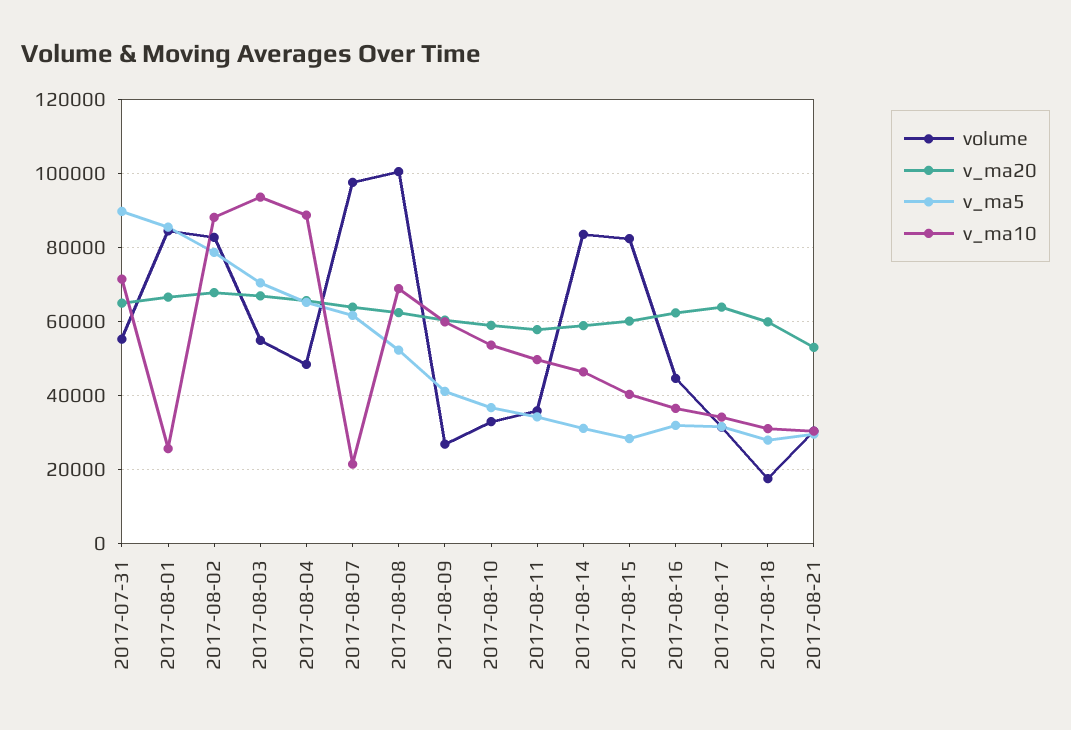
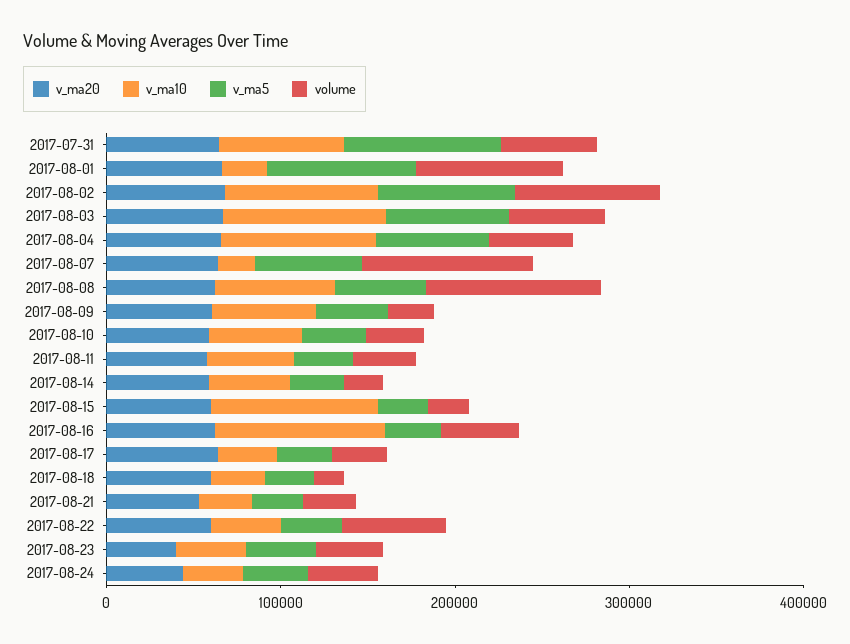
volume, 2017-08-14: 84000 -> 20000
volume, 2017-08-15: 82000 -> 20000
v_ma10, 2017-08-15: 40000 -> 100000
v_ma10, 2017-08-16: 36000 -> 100000
v_ma20, 2017-08-22: none -> 60000
v_ma10, 2017-08-22: none -> 40000
v_ma5, 2017-08-22: none -> 40000
volume, 2017-08-22: none -> 60000
v_ma20, 2017-08-23: none -> 40000
v_ma10, 2017-08-23: none -> 40000
v_ma5, 2017-08-23: none -> 40000
volume, 2017-08-23: none -> 40000
v_ma20, 2017-08-24: none -> 40000
v_ma10, 2017-08-24: none -> 40000
v_ma5, 2017-08-24: none -> 40000
volume, 2017-08-24: none -> 40000

